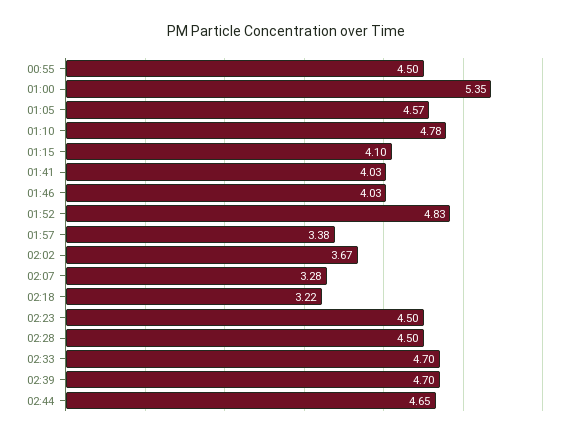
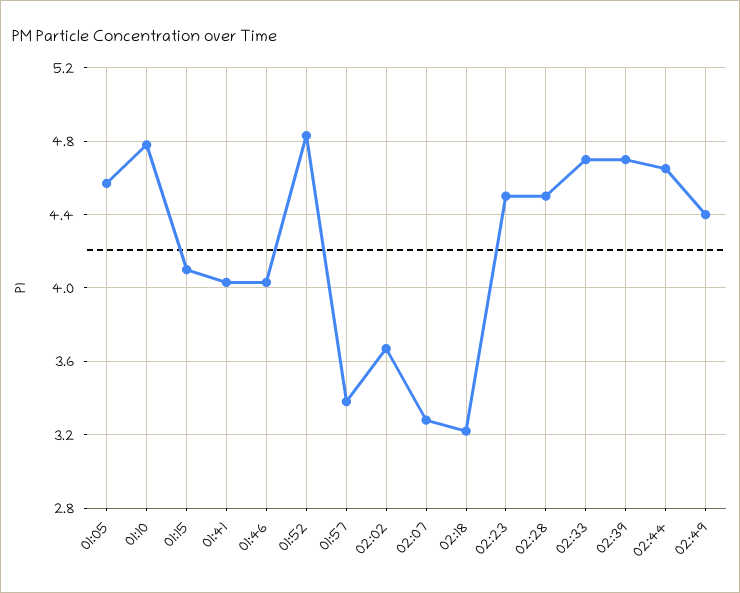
00:55: 4.5 -> none
01:00: 5.35 -> none
02:49: none -> 4.4

